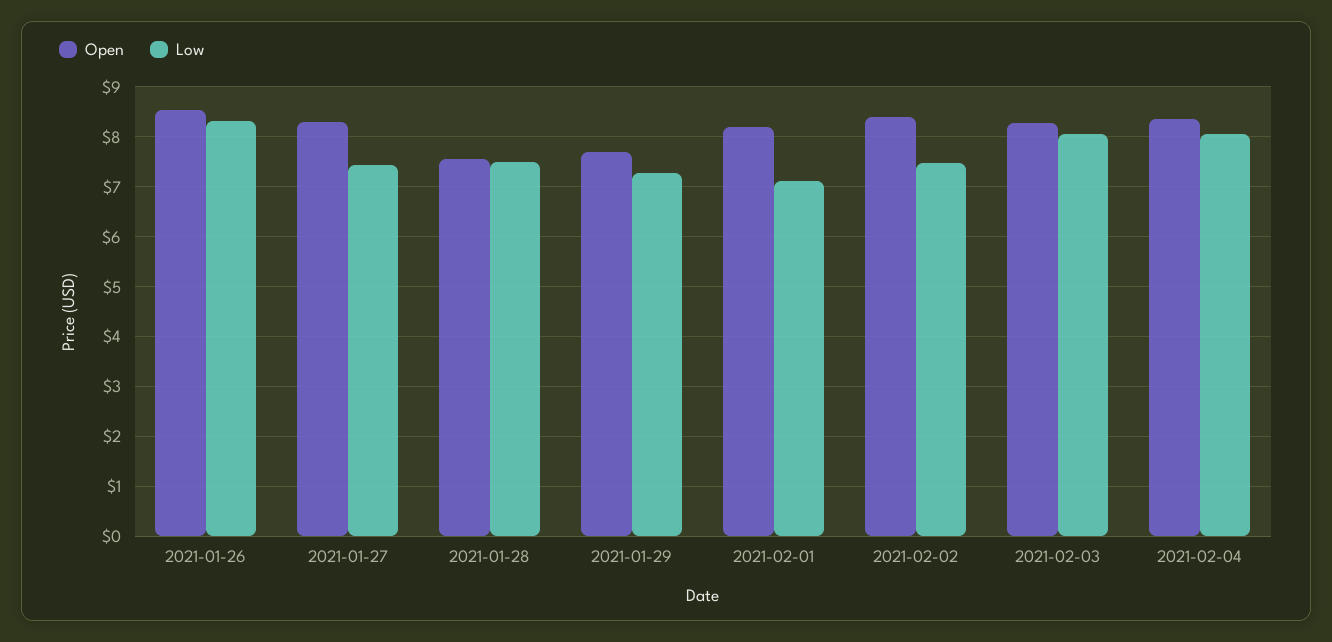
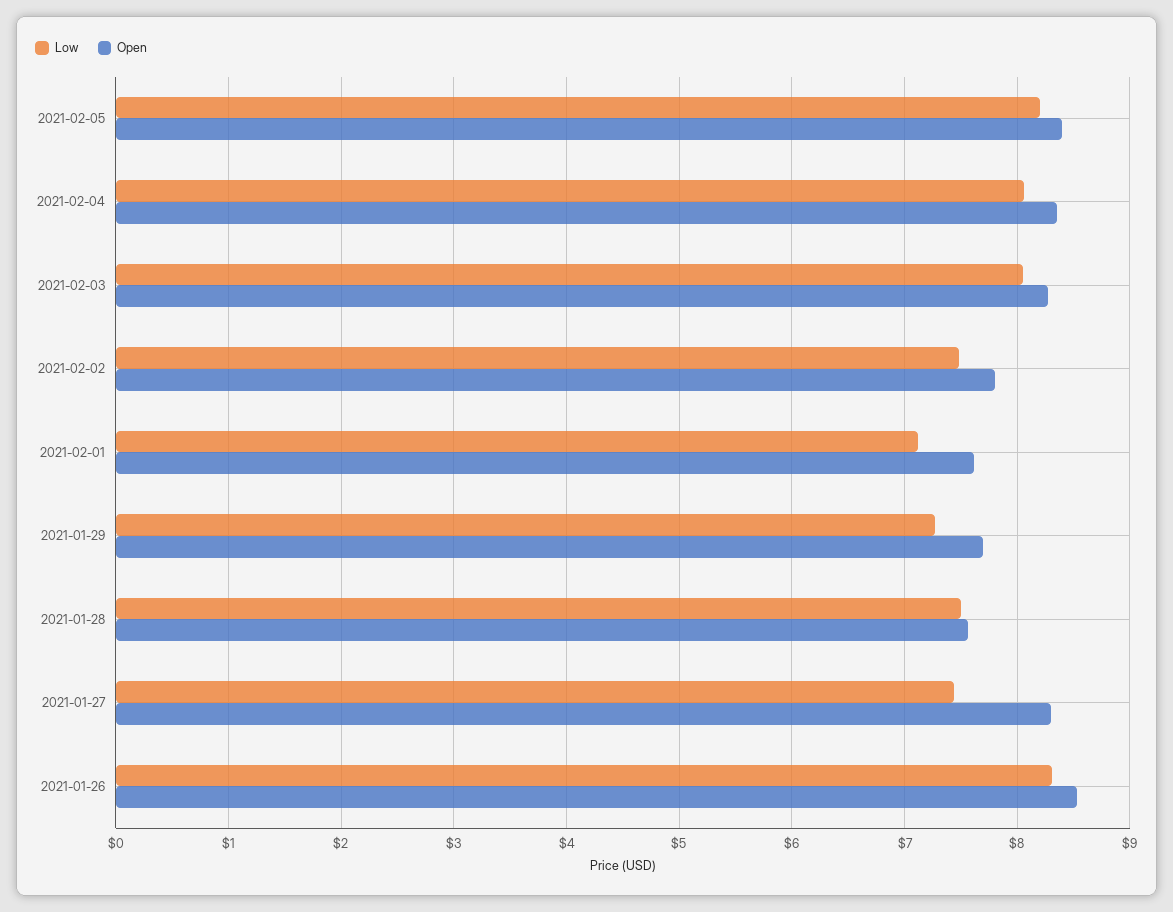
Open, 2021-02-01: 8.2 -> 7.6
Open, 2021-02-02: 8.4 -> 7.8
Low, 2021-02-05: none -> 8.2
Open, 2021-02-05: none -> 8.4

